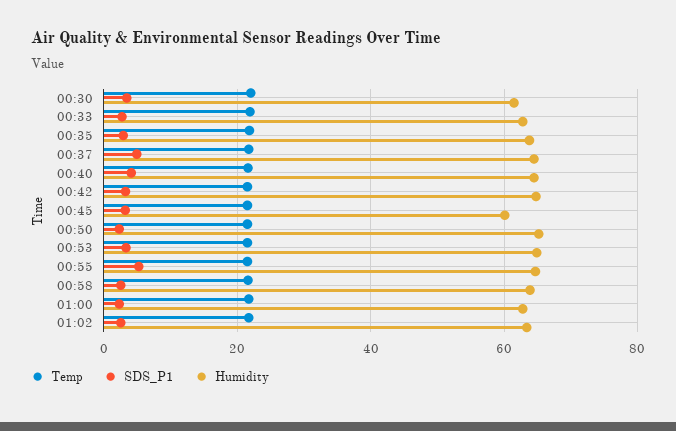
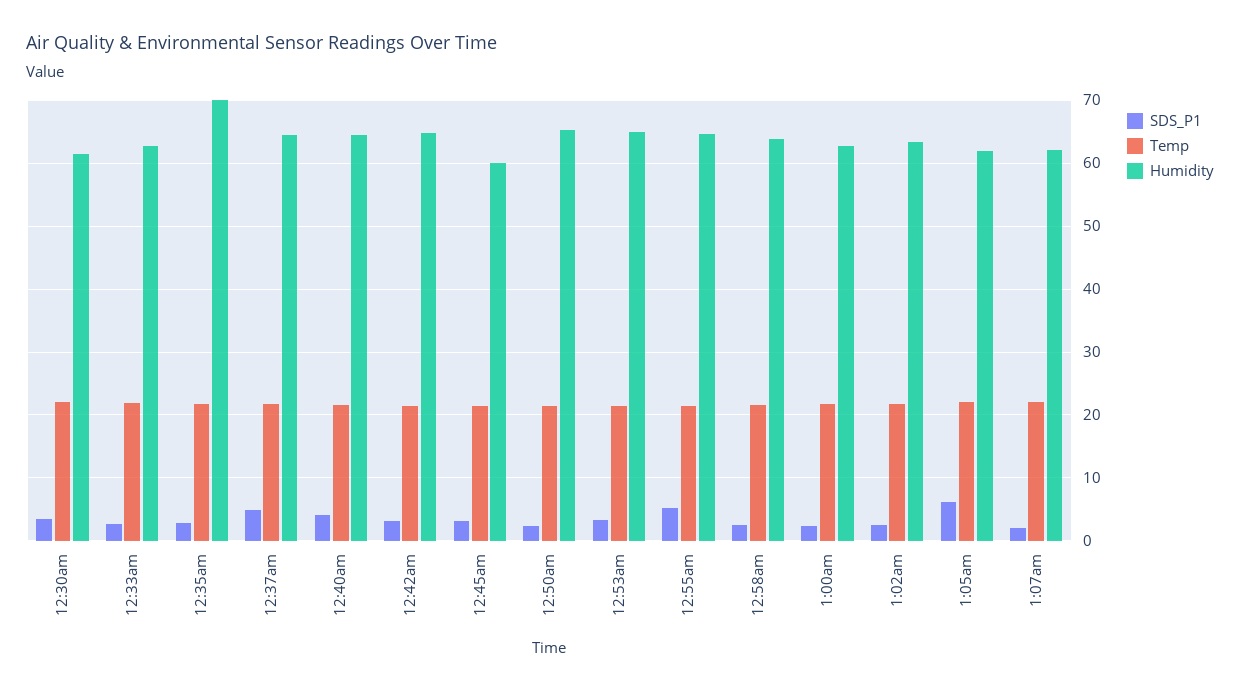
Humidity, 00:35: 64 -> 70
SDS_P1, 1:05am: none -> 6
Temp, 1:05am: none -> 22
Humidity, 1:05am: none -> 62
SDS_P1, 1:07am: none -> 2
Temp, 1:07am: none -> 22
Humidity, 1:07am: none -> 62

